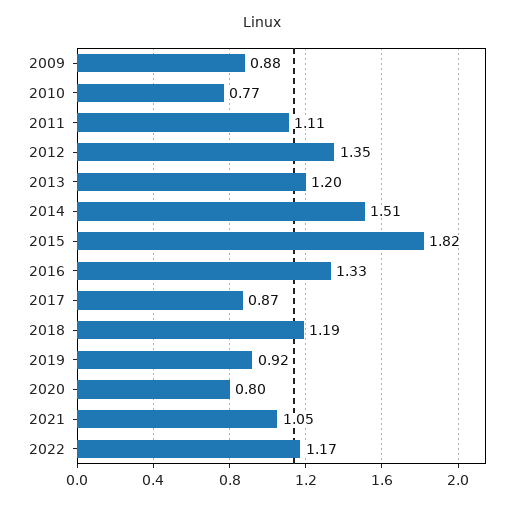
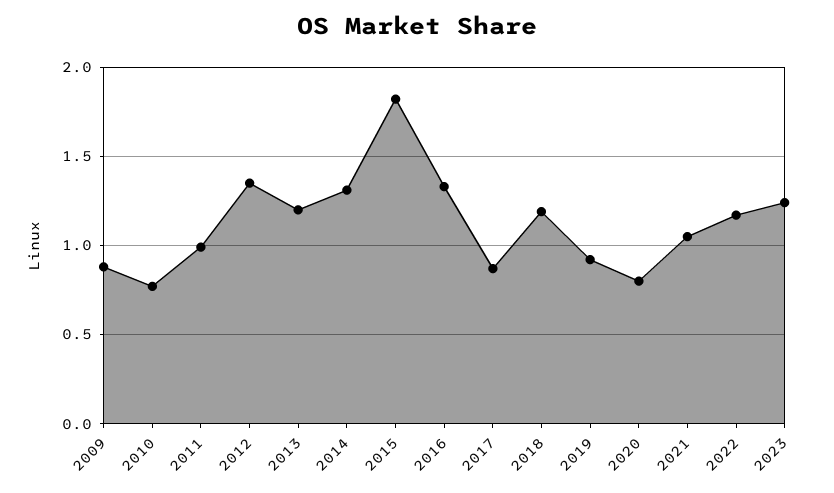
2011: 1.11 -> 1
2014: 1.51 -> 1.3
2023: none -> 1.25

